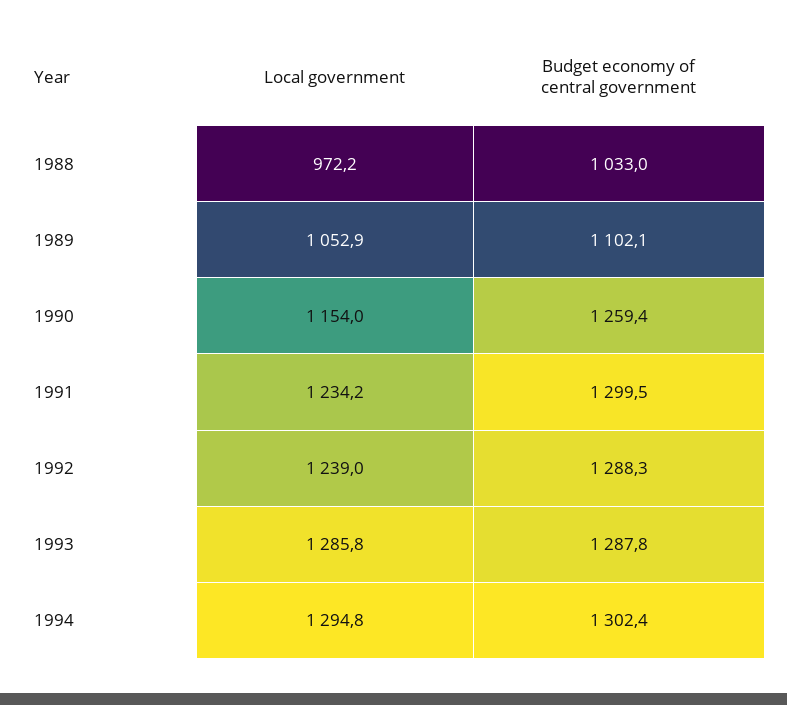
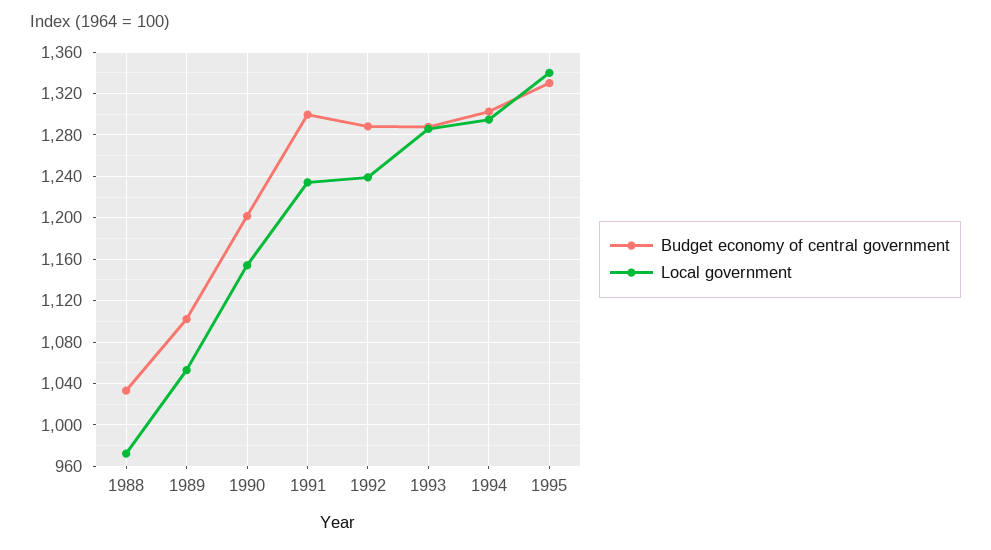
Budget economy of central government, 1990: 1259.4 -> 1200
Budget economy of central government, 1995: none -> 1330
Local government, 1995: none -> 1340

